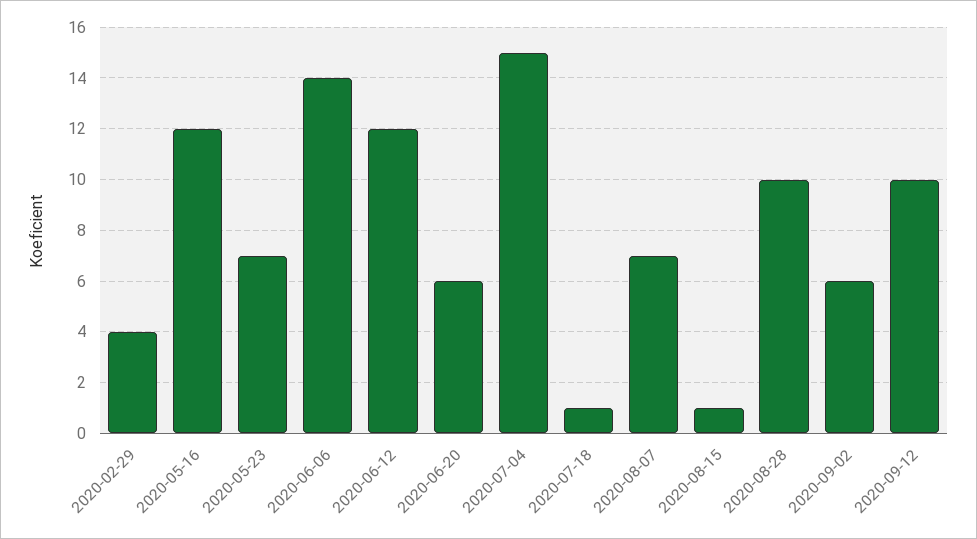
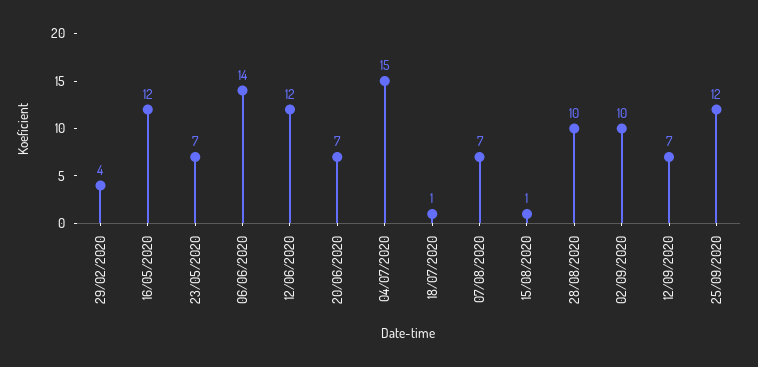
2020-06-20: 6 -> 7
2020-09-02: 6 -> 10
2020-09-12: 10 -> 7
25/09/2020: none -> 12

